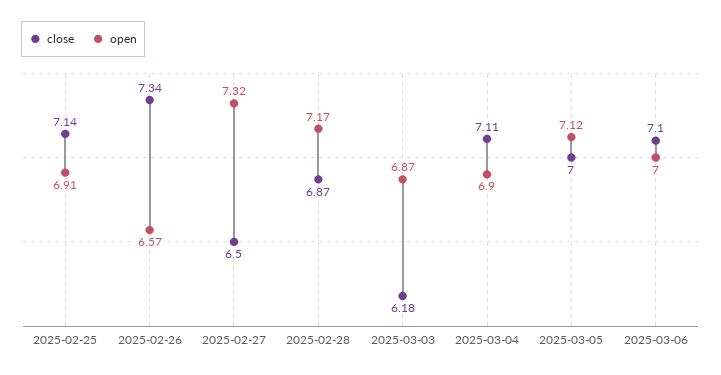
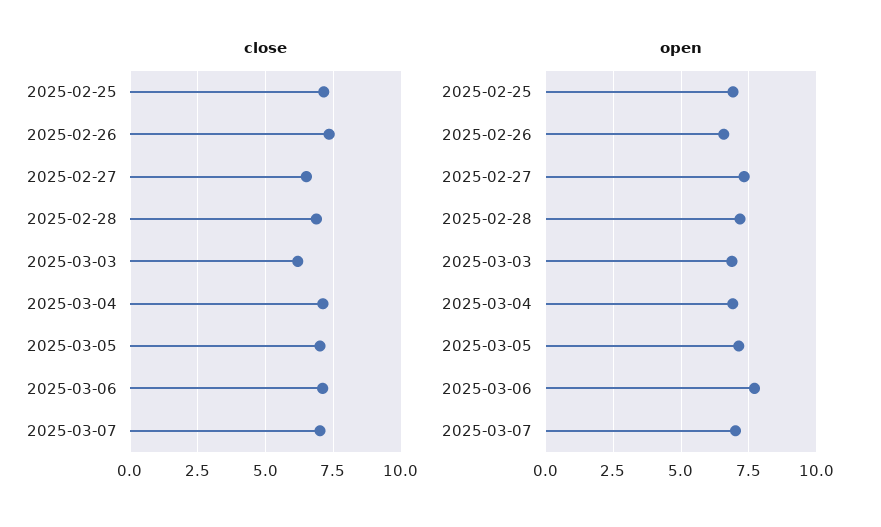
open, 2025-03-06: 7 -> 7.75
close, 2025-03-07: none -> 7
open, 2025-03-07: none -> 7

